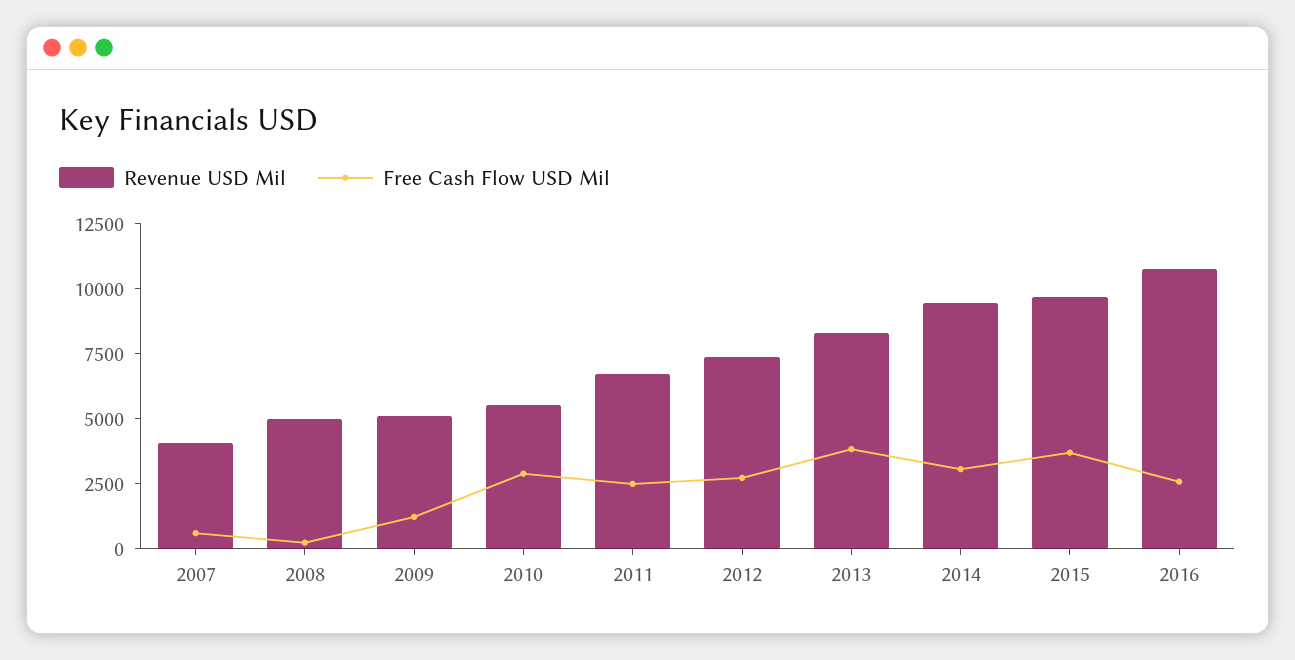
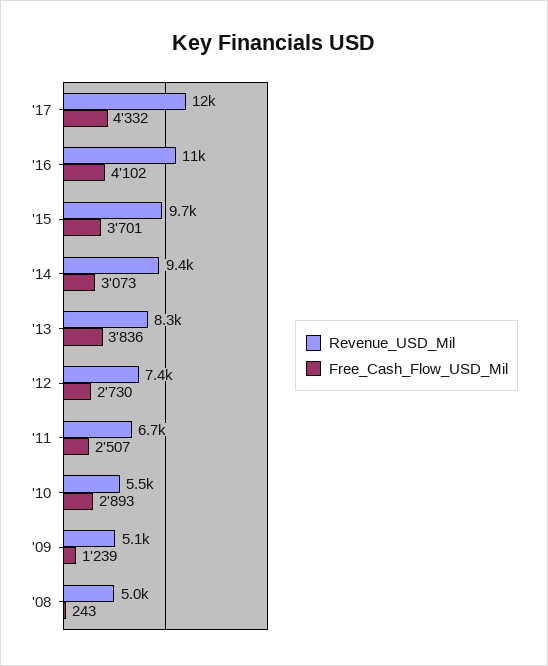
Revenue USD Mil, 2007: 4000 -> none
Free Cash Flow USD Mil, 2007: 500 -> none
Free Cash Flow USD Mil, 2016: 2500 -> 4102
Revenue USD Mil, '17: none -> 12000
Free Cash Flow USD Mil, '17: none -> 4332

